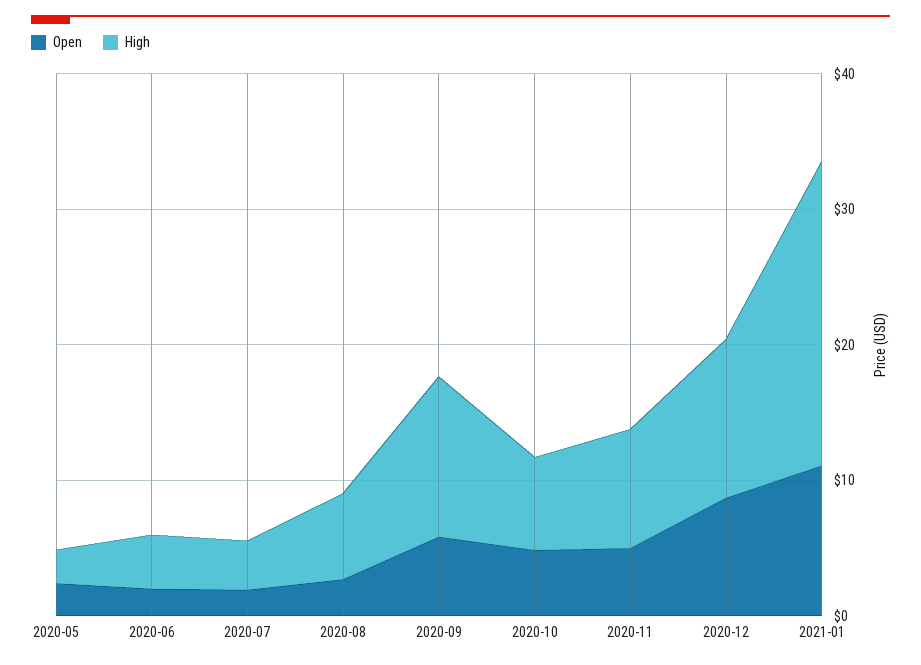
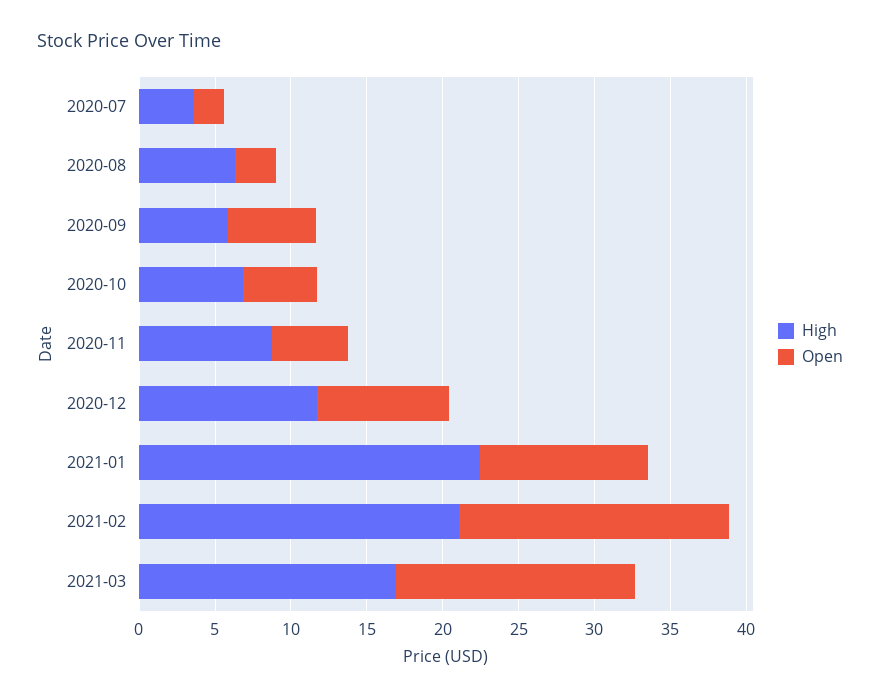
Open, 2020-05: 2 -> none
High, 2020-05: 2 -> none
Open, 2020-06: 2 -> none
High, 2020-06: 4 -> none
High, 2020-09: 12 -> 6
High, 2021-02: none -> 21
Open, 2021-02: none -> 18
High, 2021-03: none -> 17
Open, 2021-03: none -> 16

